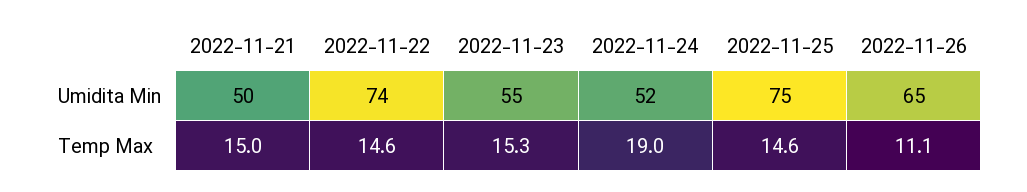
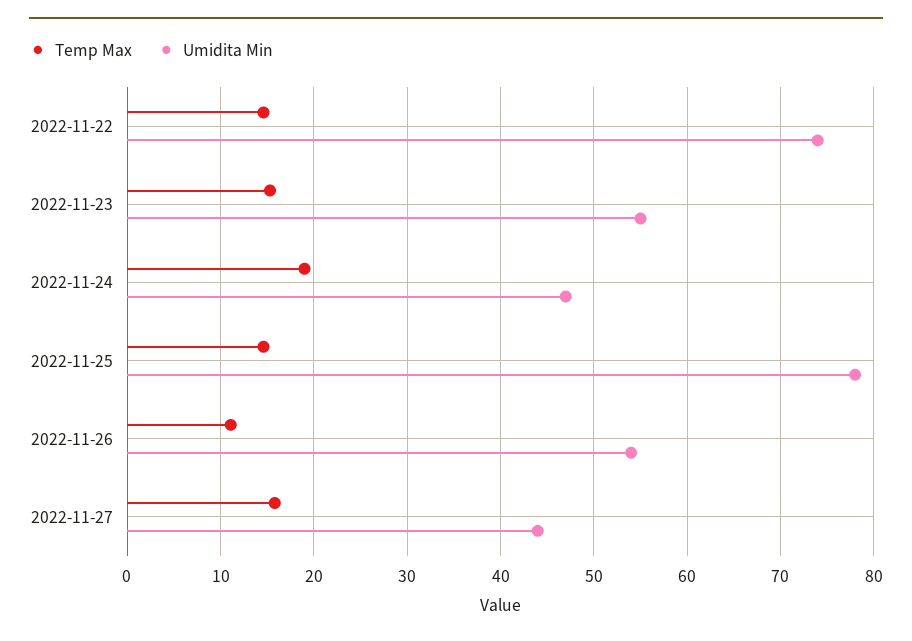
Umidita Min, 2022-11-21: 50 -> none
Umidita Min, 2022-11-24: 52 -> 47
Umidita Min, 2022-11-25: 75 -> 78
Umidita Min, 2022-11-26: 65 -> 54
Temp Max, 2022-11-21: 15 -> none
Temp Max, 2022-11-27: none -> 16
Umidita Min, 2022-11-27: none -> 44

